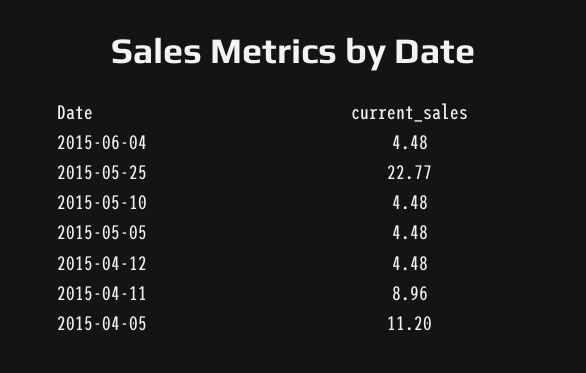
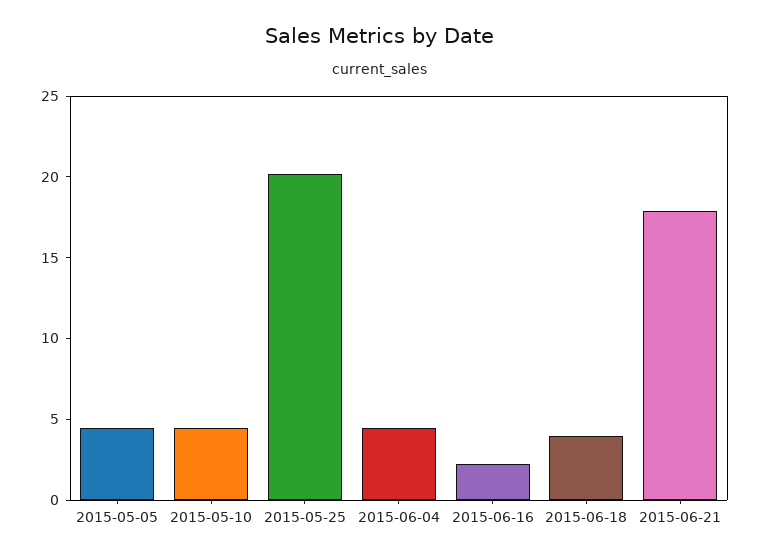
2015-05-25: 22.77 -> 20
2015-04-12: 4.48 -> none
2015-04-11: 8.96 -> none
2015-04-05: 11.2 -> none
2015-06-16: none -> 2
2015-06-18: none -> 4
2015-06-21: none -> 18

